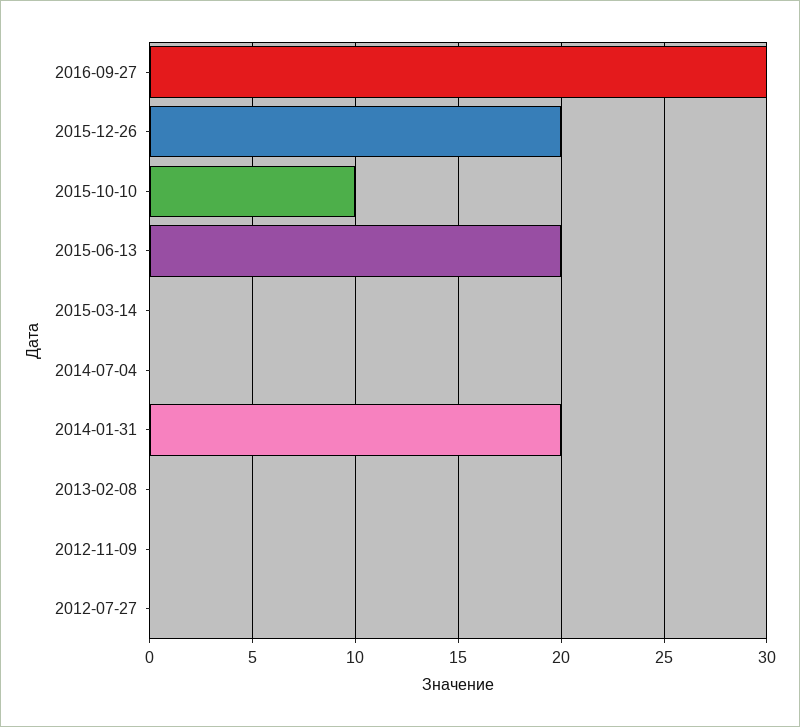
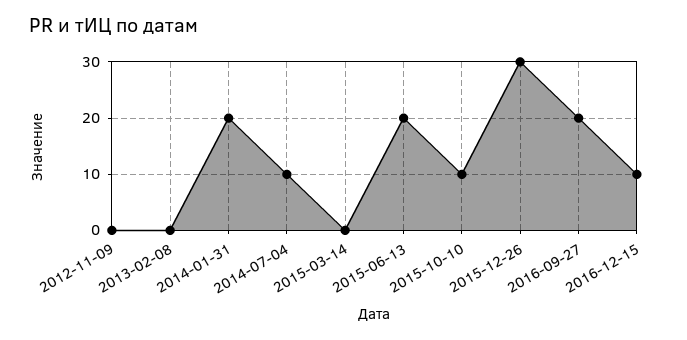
2016-09-27: 30 -> 20
2015-12-26: 20 -> 30
2014-07-04: 0 -> 10
2012-07-27: 0 -> none
2016-12-15: none -> 10

